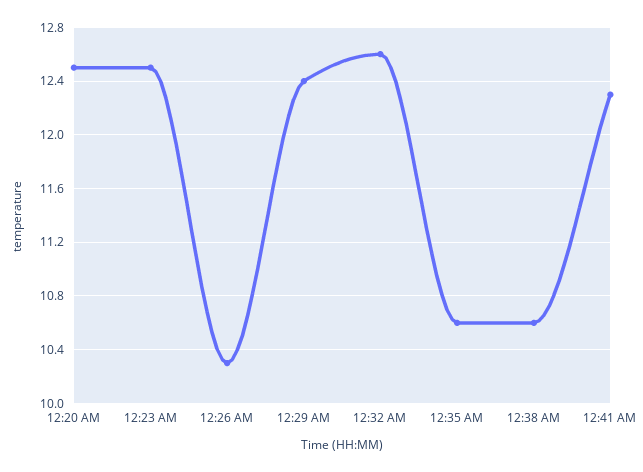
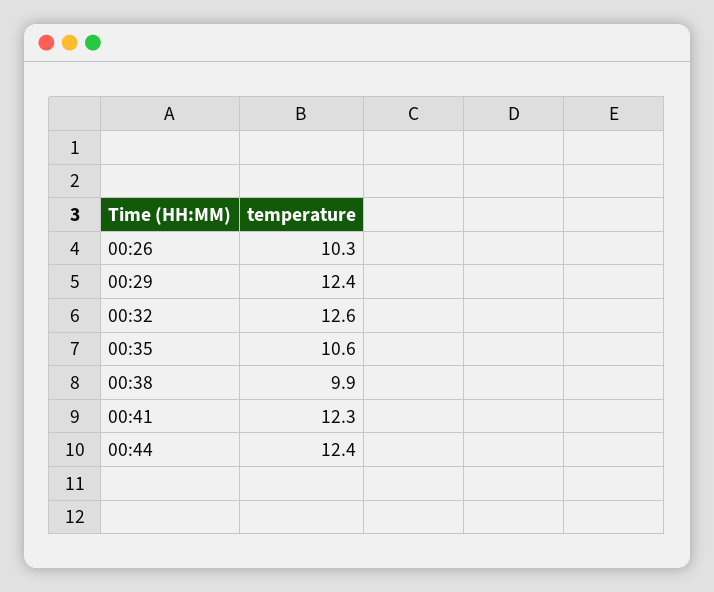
12:20 AM: 12.5 -> none
12:23 AM: 12.5 -> none
12:38 AM: 10.6 -> 9.9
00:44: none -> 12.4

